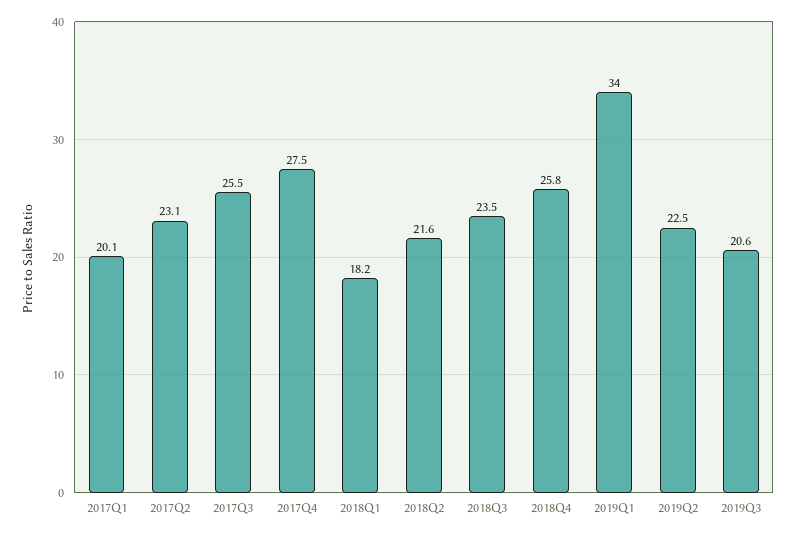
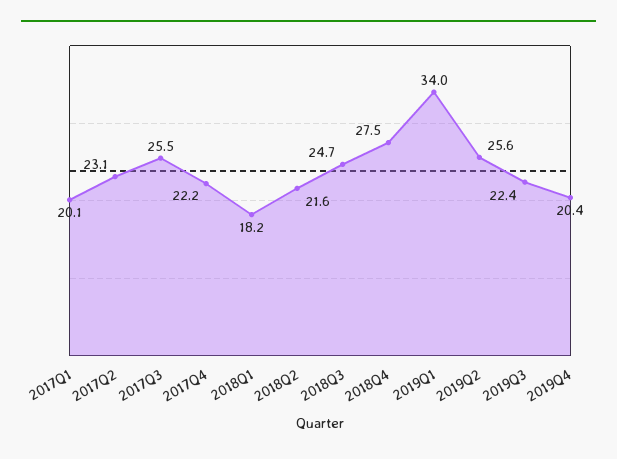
2017Q4: 27.5 -> 22.2
2018Q3: 23.5 -> 24.7
2018Q4: 25.8 -> 27.5
2019Q2: 22.5 -> 25.6
2019Q3: 20.6 -> 22.4
2019Q4: none -> 20.4

